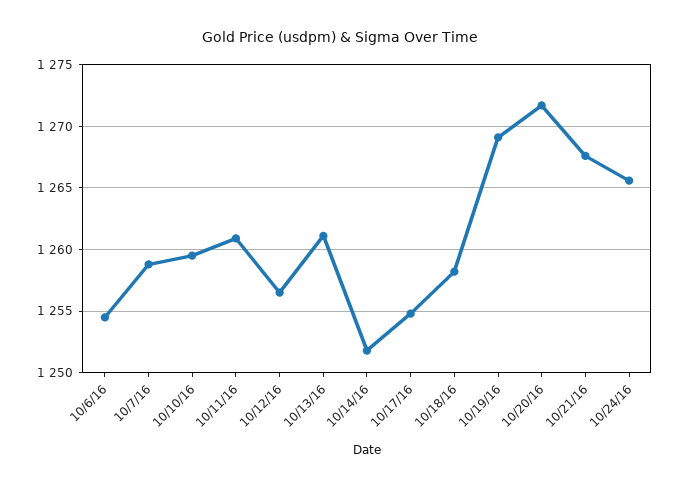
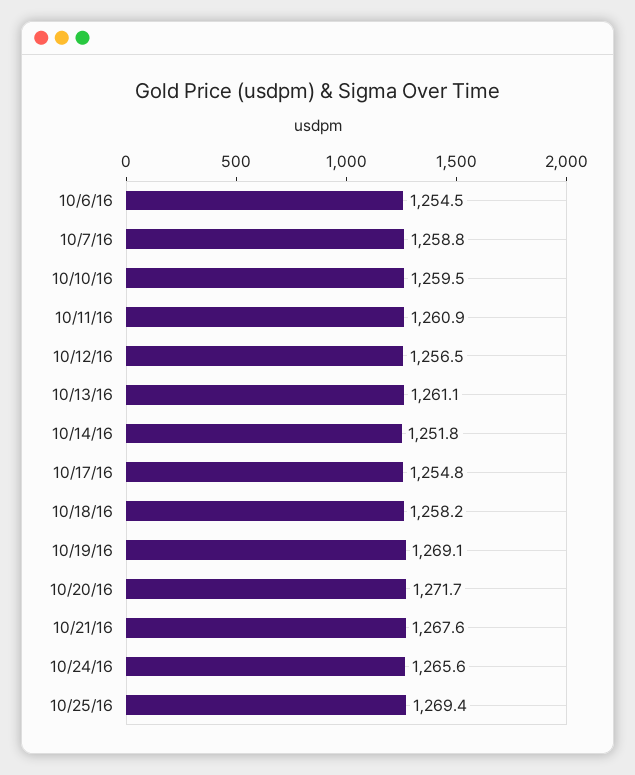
10/25/16: none -> 1269.4

